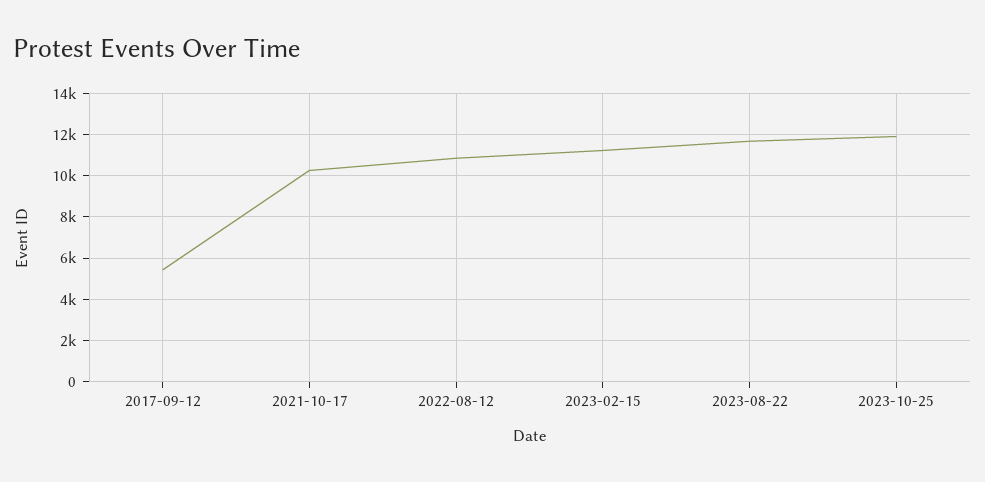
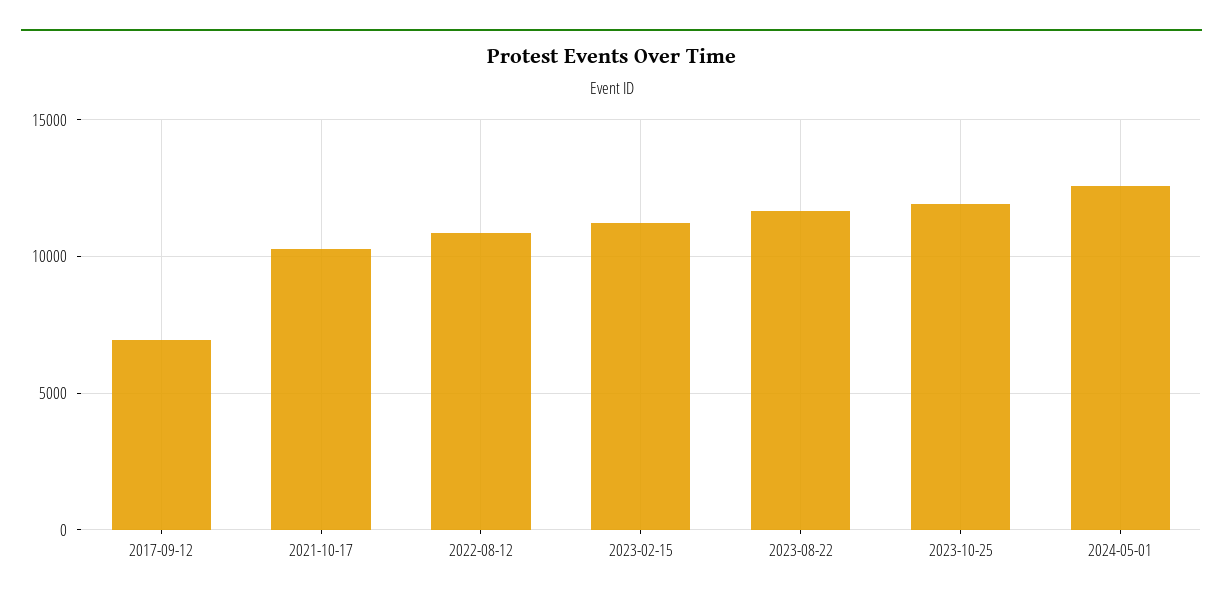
2017-09-12: 5500 -> 7000
2024-05-01: none -> 12500

